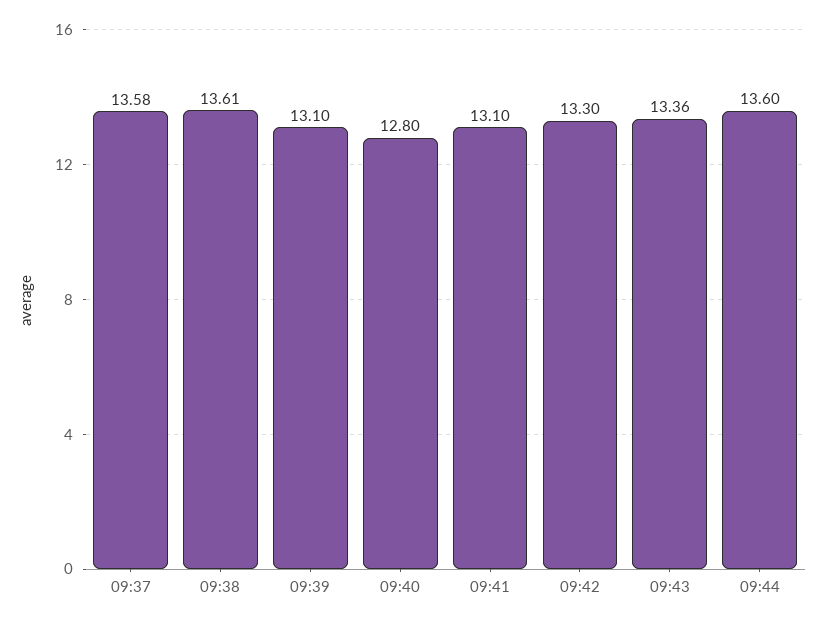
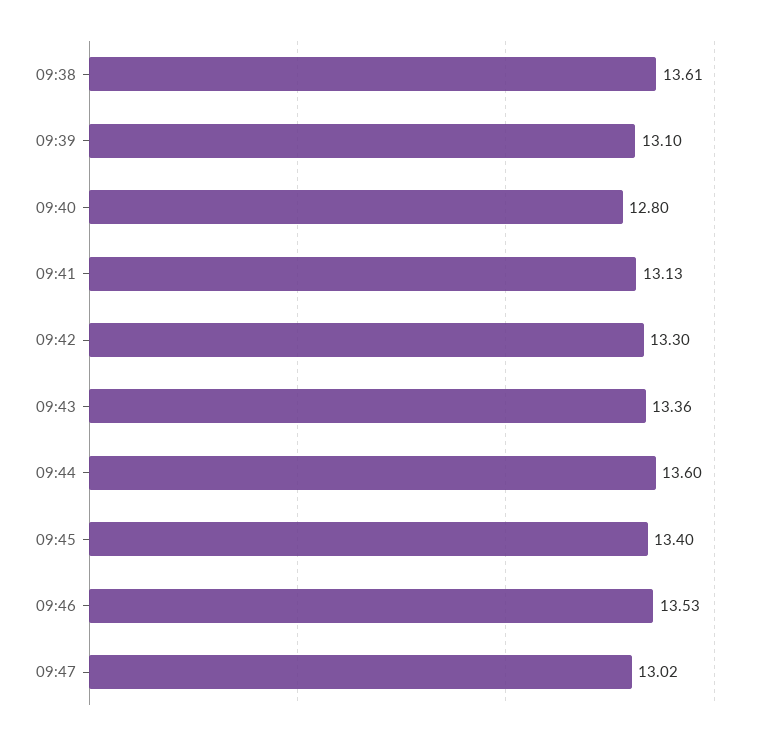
09:37: 13.58 -> none
09:41: 13.1 -> 13.13
09:45: none -> 13.4
09:46: none -> 13.53
09:47: none -> 13.02

